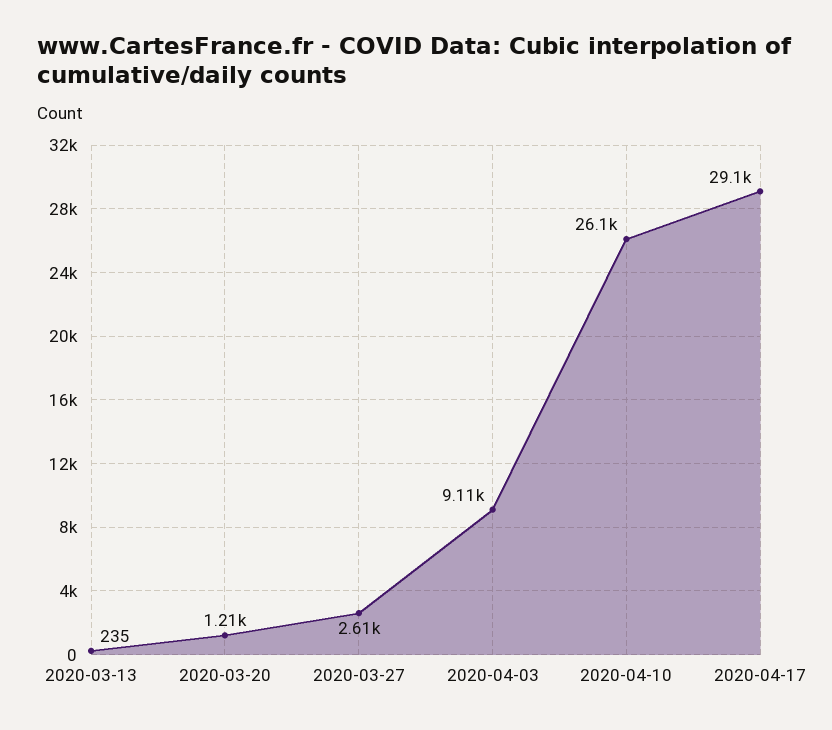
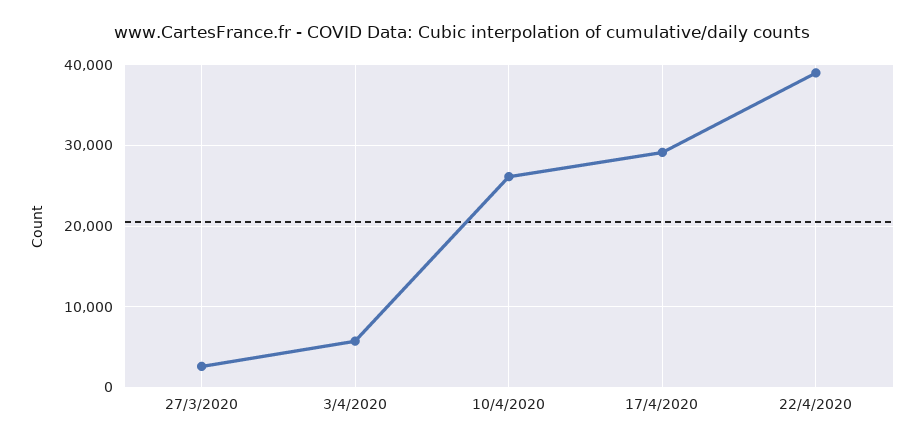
2020-03-13: 235 -> none
2020-03-20: 1210 -> none
2020-04-03: 9110 -> 6000
22/4/2020: none -> 39000

